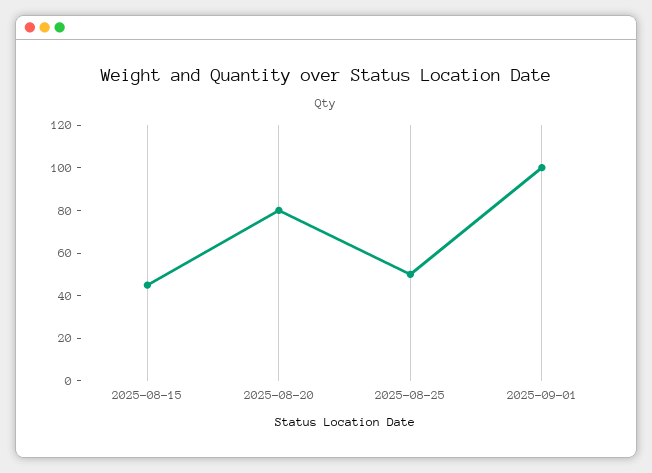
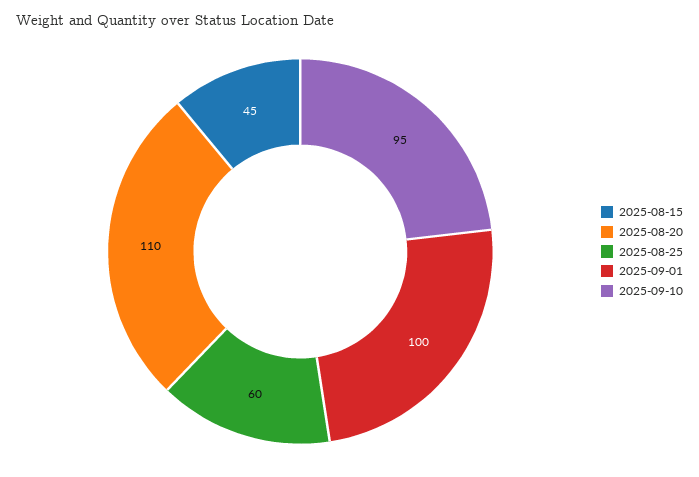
2025-08-20: 80 -> 110
2025-08-25: 50 -> 60
2025-09-10: none -> 95

